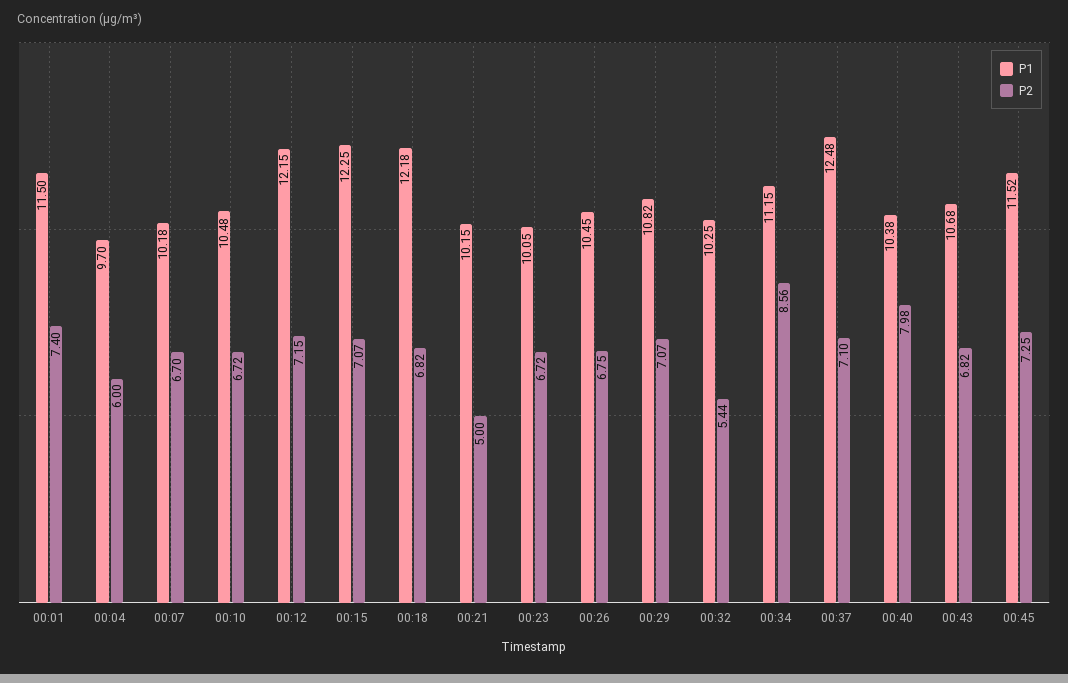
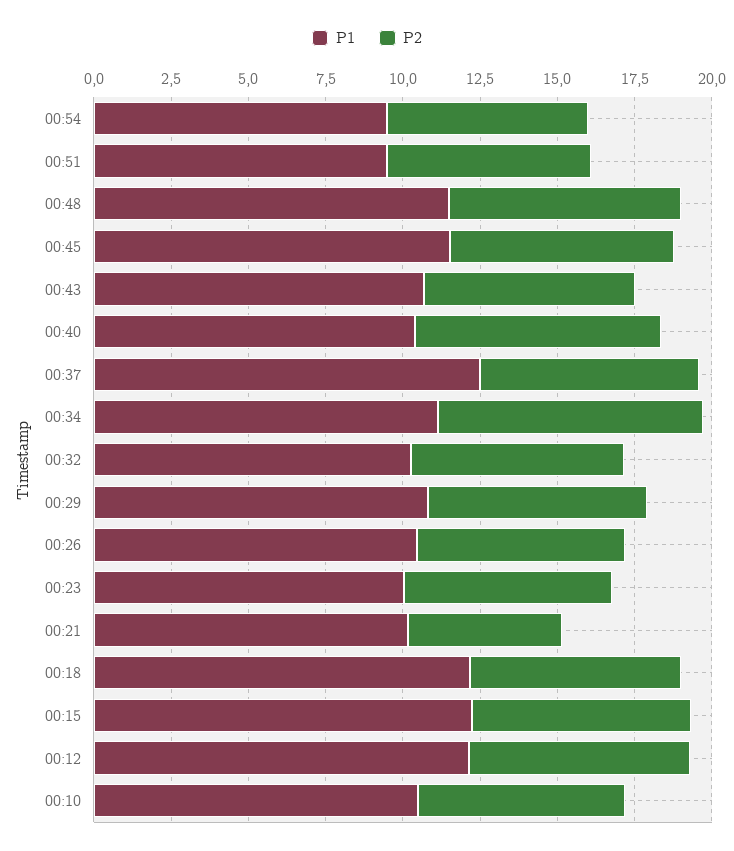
P1, 00:01: 11.5 -> none
P2, 00:01: 7.4 -> none
P1, 00:04: 9.7 -> none
P2, 00:04: 6 -> none
P1, 00:07: 10.18 -> none
P2, 00:07: 6.7 -> none
P2, 00:32: 5.44 -> 7
P1, 00:54: none -> 9.5
P2, 00:54: none -> 6.5
P1, 00:51: none -> 9.5
P2, 00:51: none -> 6.5
P1, 00:48: none -> 11.5
P2, 00:48: none -> 7.5

